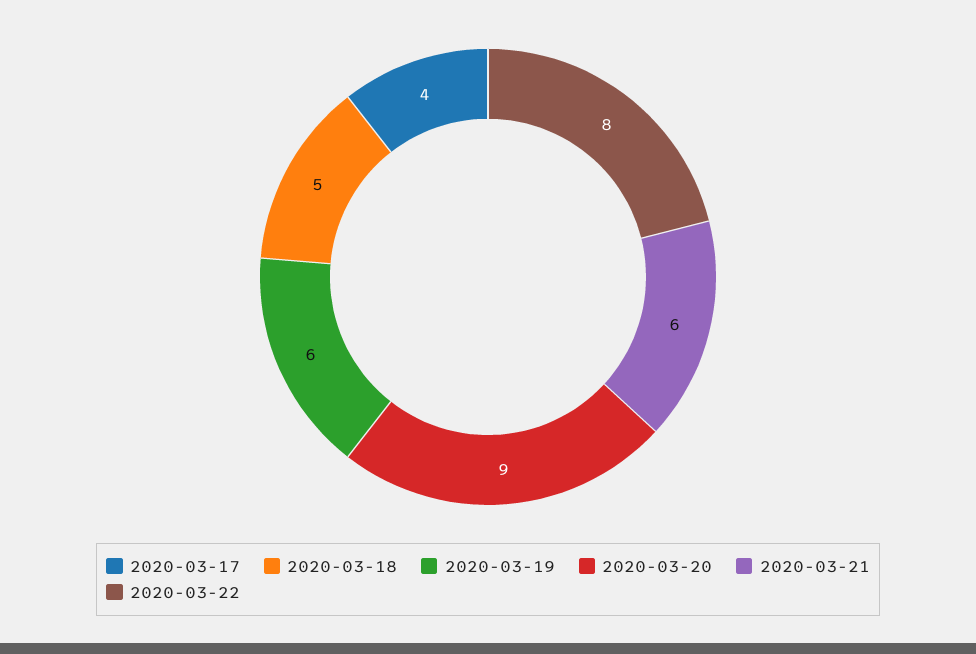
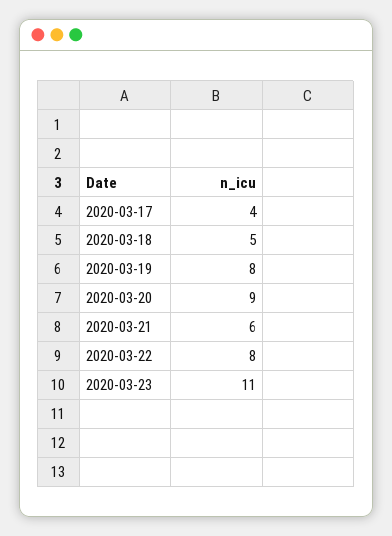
2020-03-19: 6 -> 8
2020-03-23: none -> 11

